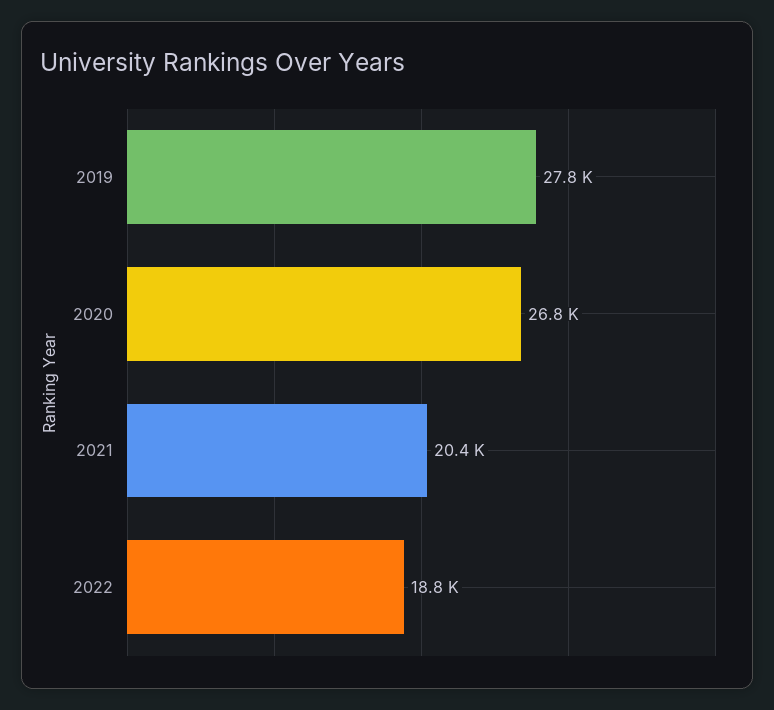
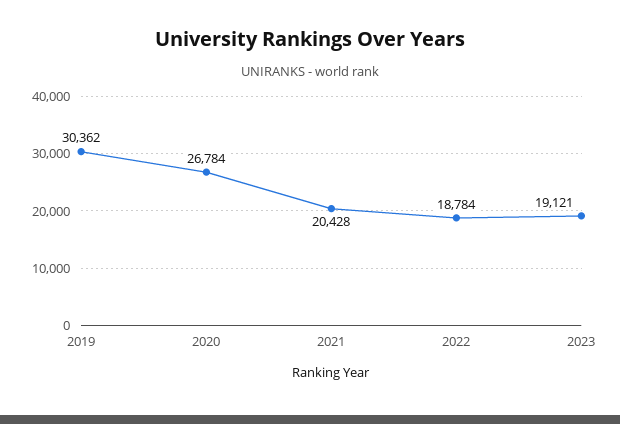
2019: 27800 -> 30362
2023: none -> 19121

